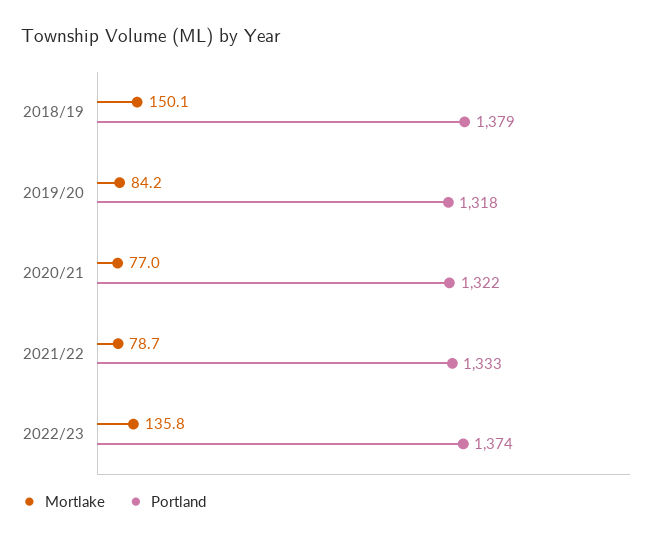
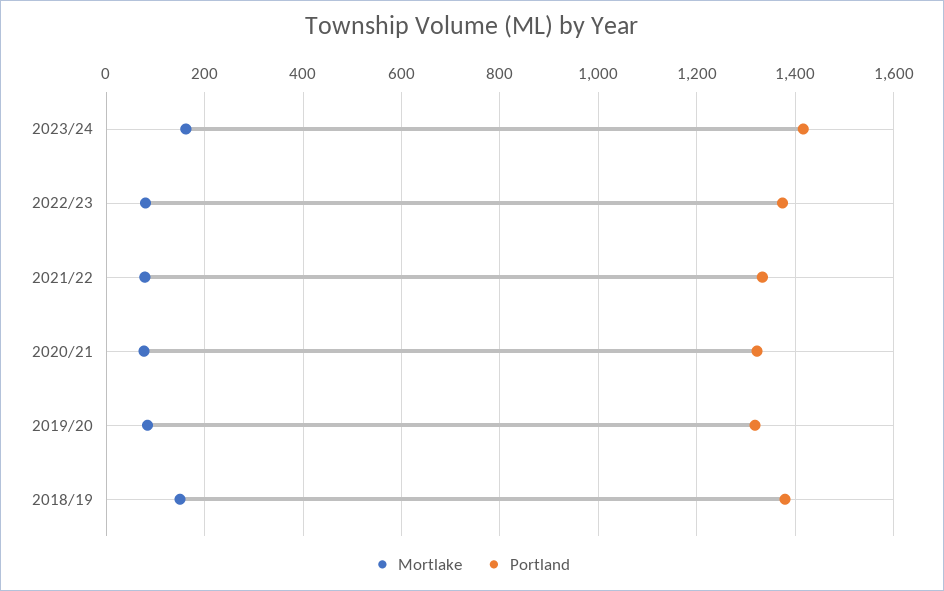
Mortlake, 2022/23: 135.8 -> 80
Mortlake, 2023/24: none -> 160
Portland, 2023/24: none -> 1420

